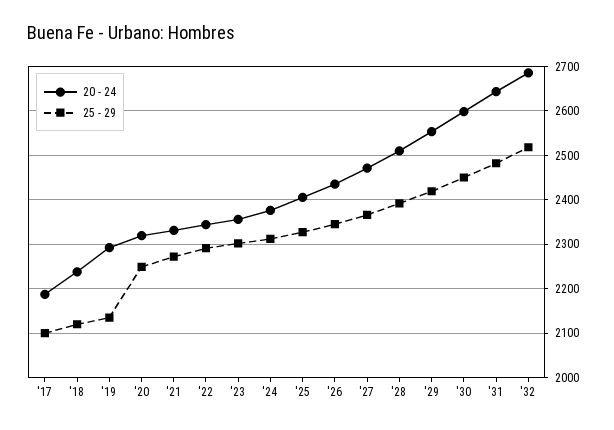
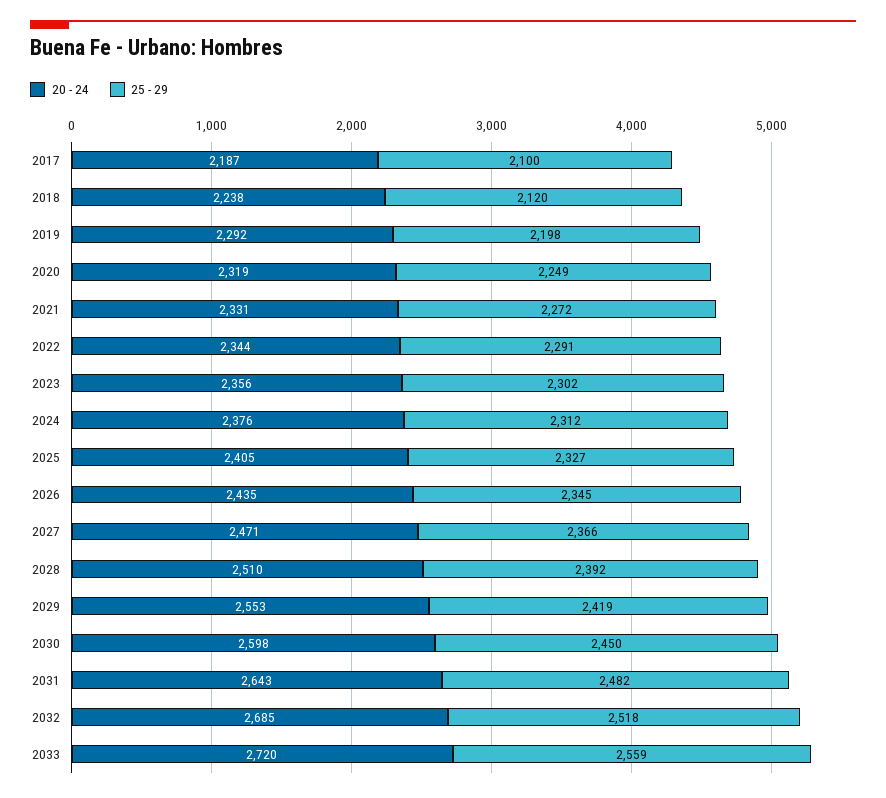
25 - 29, '19: 2140 -> 2198
20 - 24, 2033: none -> 2720
25 - 29, 2033: none -> 2559

